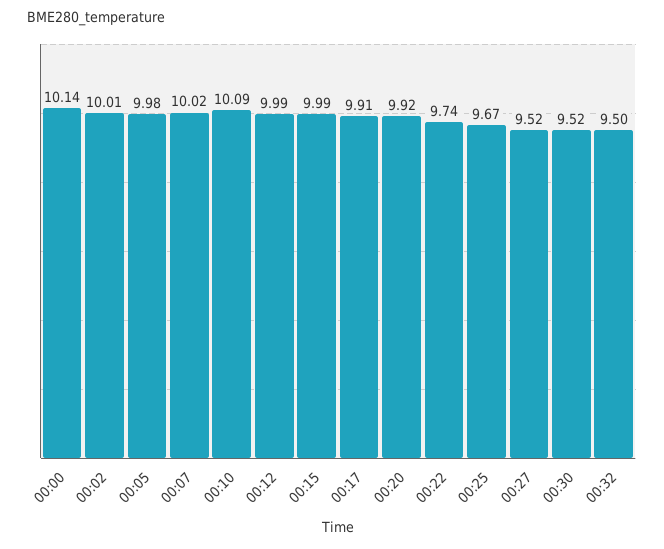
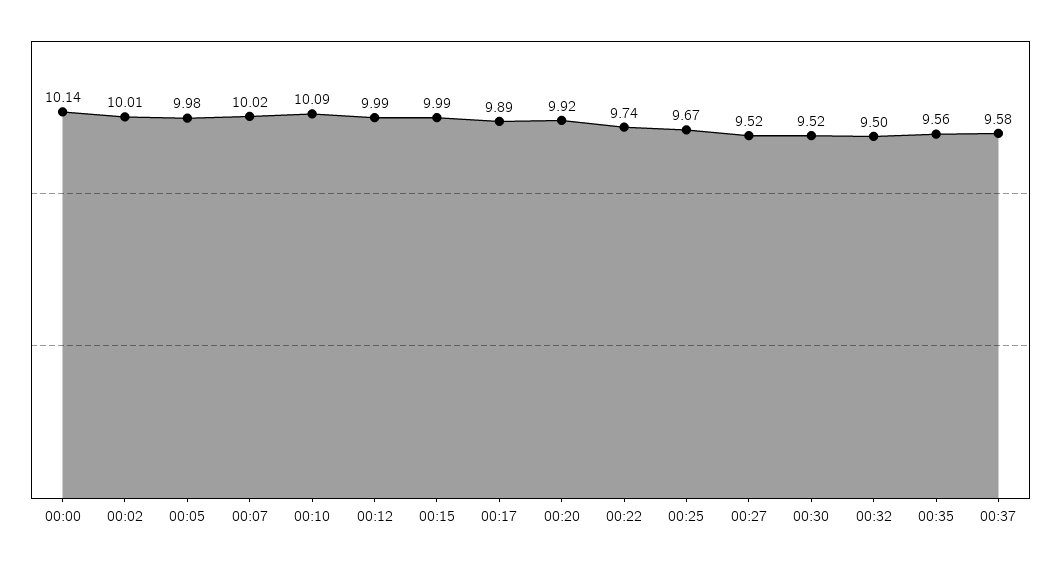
00:17: 9.91 -> 9.89
00:35: none -> 9.56
00:37: none -> 9.58

